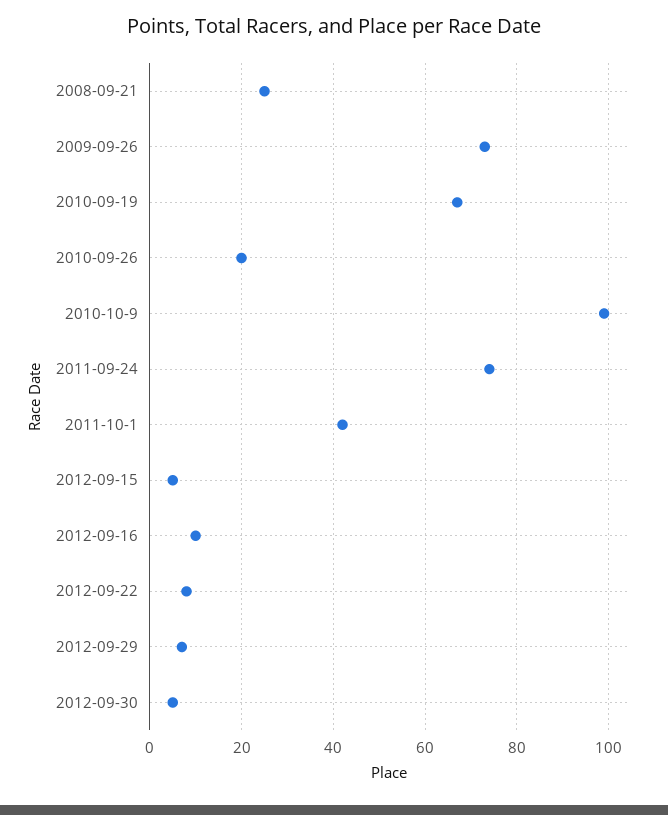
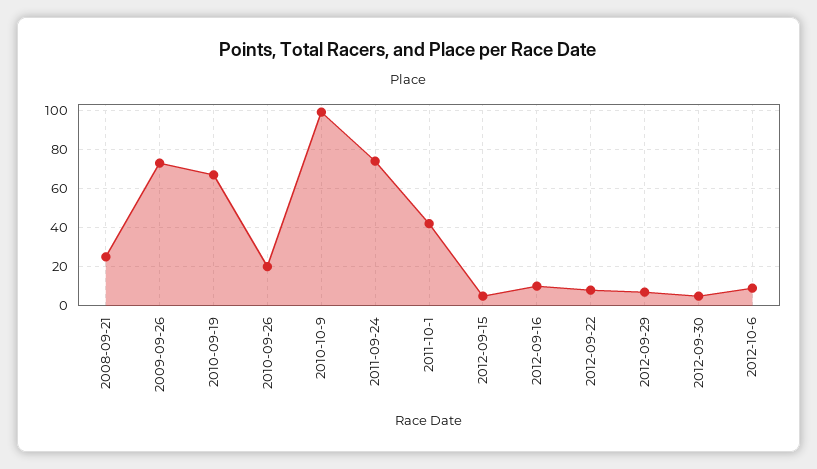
2012-10-6: none -> 10

